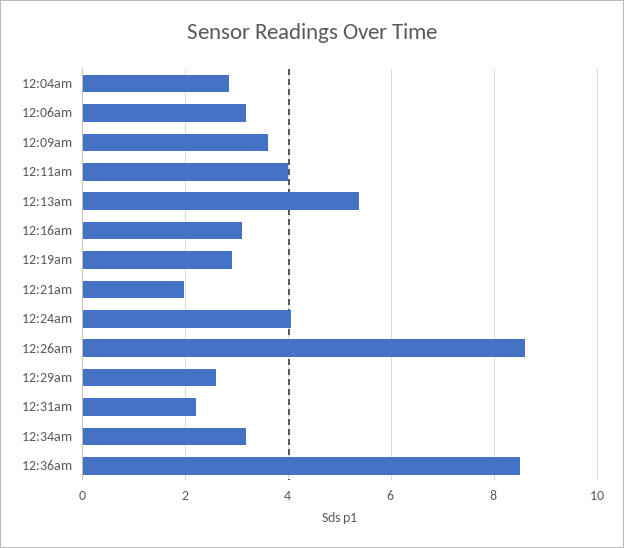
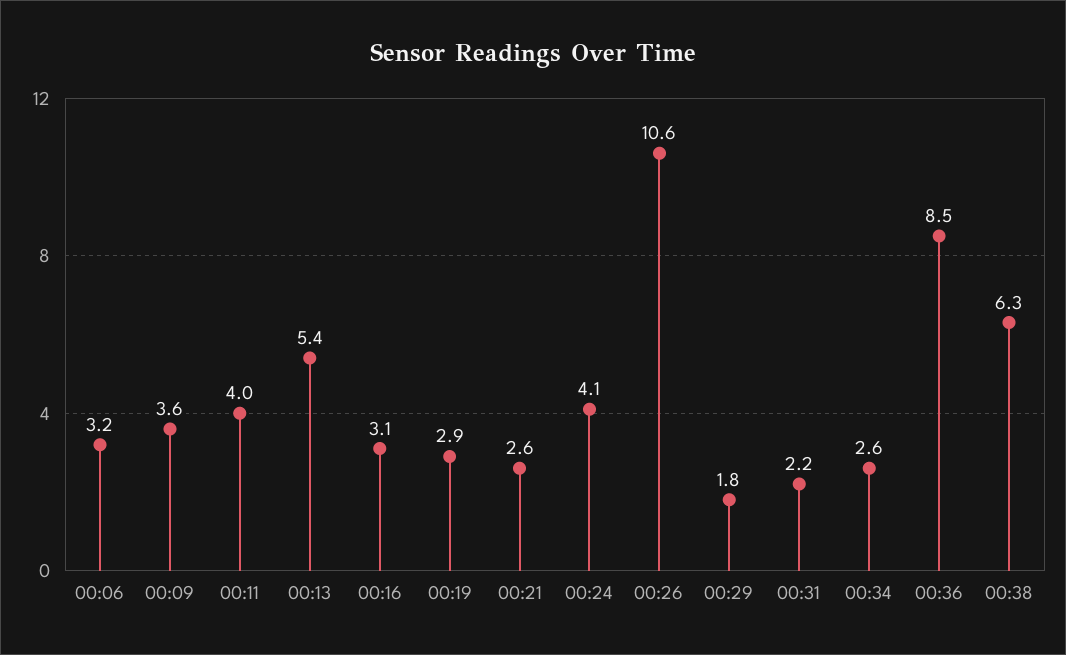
12:04am: 2.8 -> none
12:21am: 2 -> 2.6
12:26am: 8.6 -> 10.6
12:29am: 2.6 -> 1.8
12:34am: 3.2 -> 2.6
00:38: none -> 6.3

